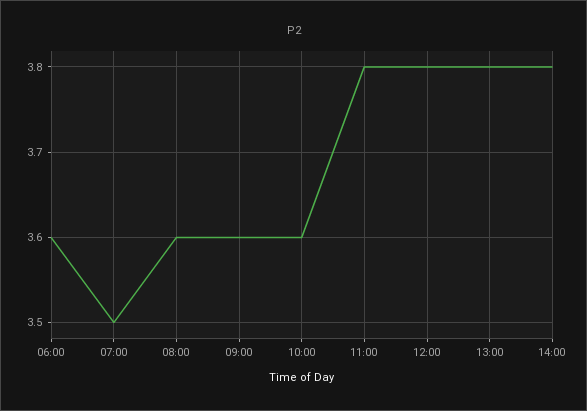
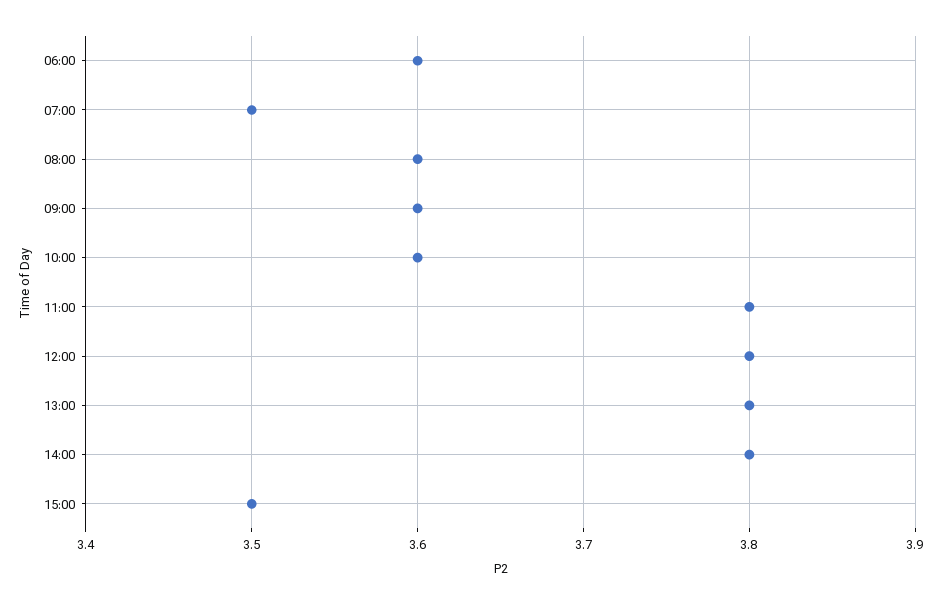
15:00: none -> 3.5

